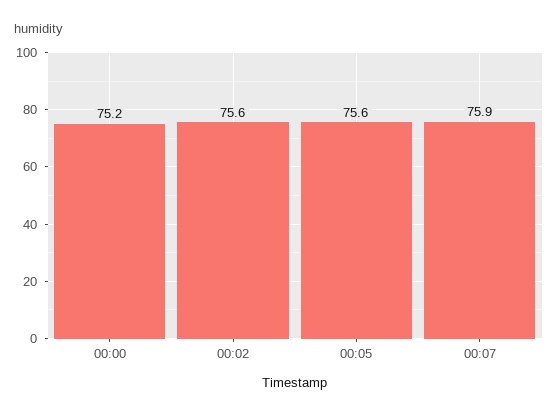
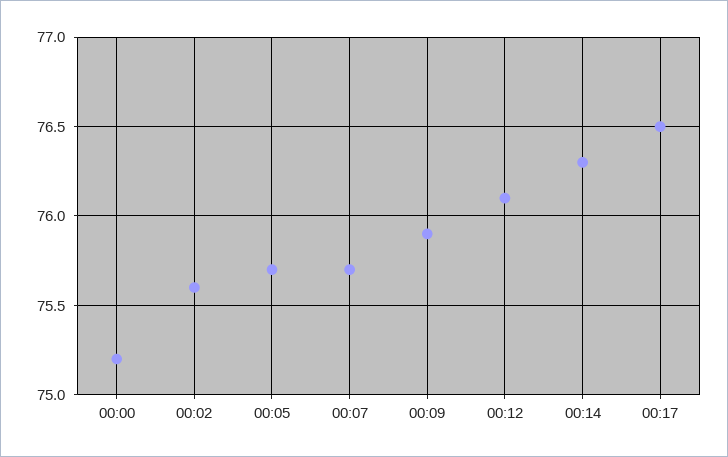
00:05: 75.6 -> 75.7
00:07: 75.9 -> 75.7
00:09: none -> 75.9
00:12: none -> 76.1
00:14: none -> 76.3
00:17: none -> 76.5

